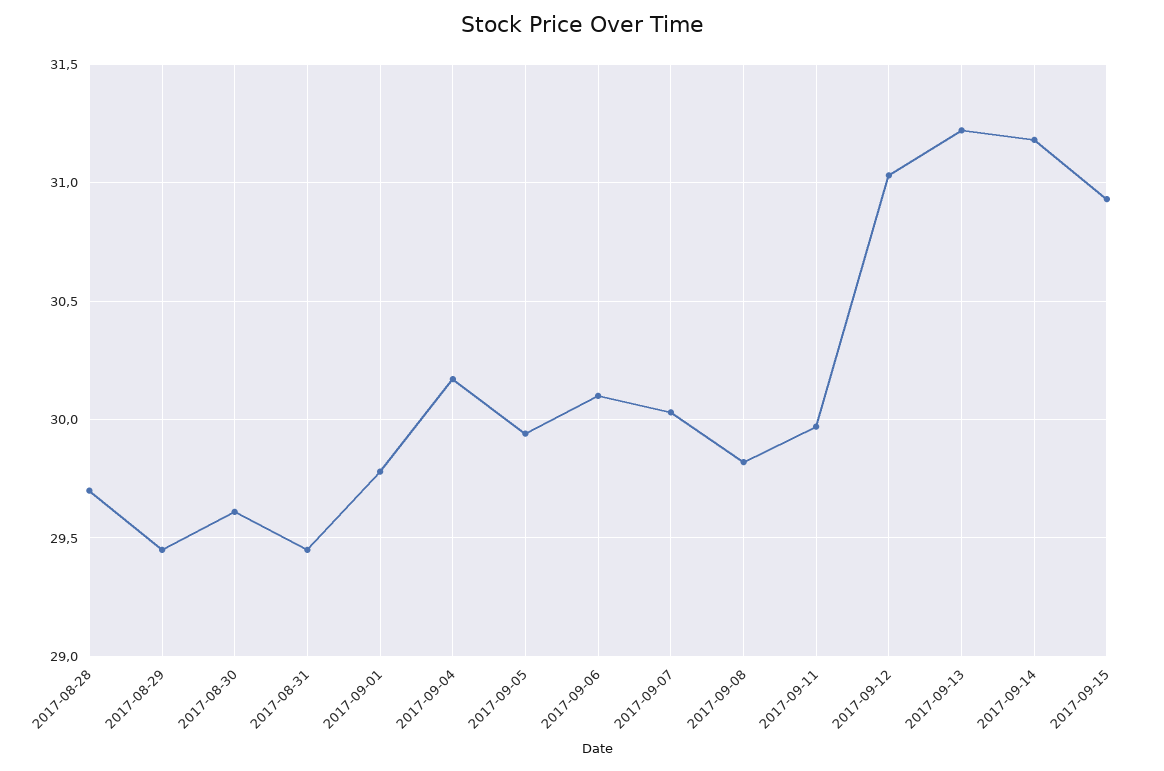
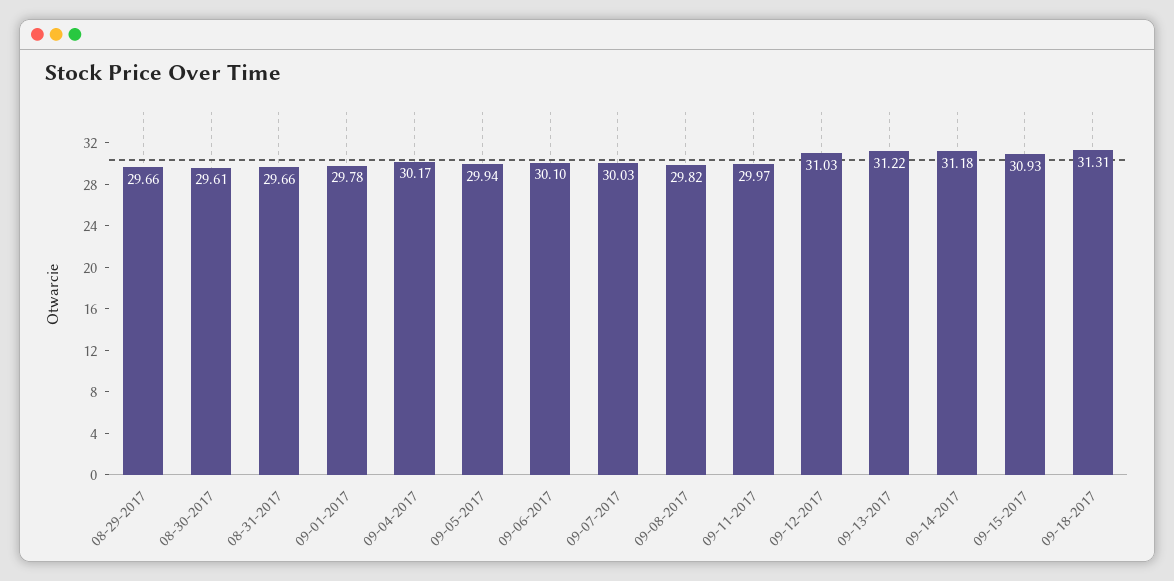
2017-08-28: 29.7 -> none
2017-08-29: 29.45 -> 29.66
2017-08-31: 29.45 -> 29.66
09-18-2017: none -> 31.31

